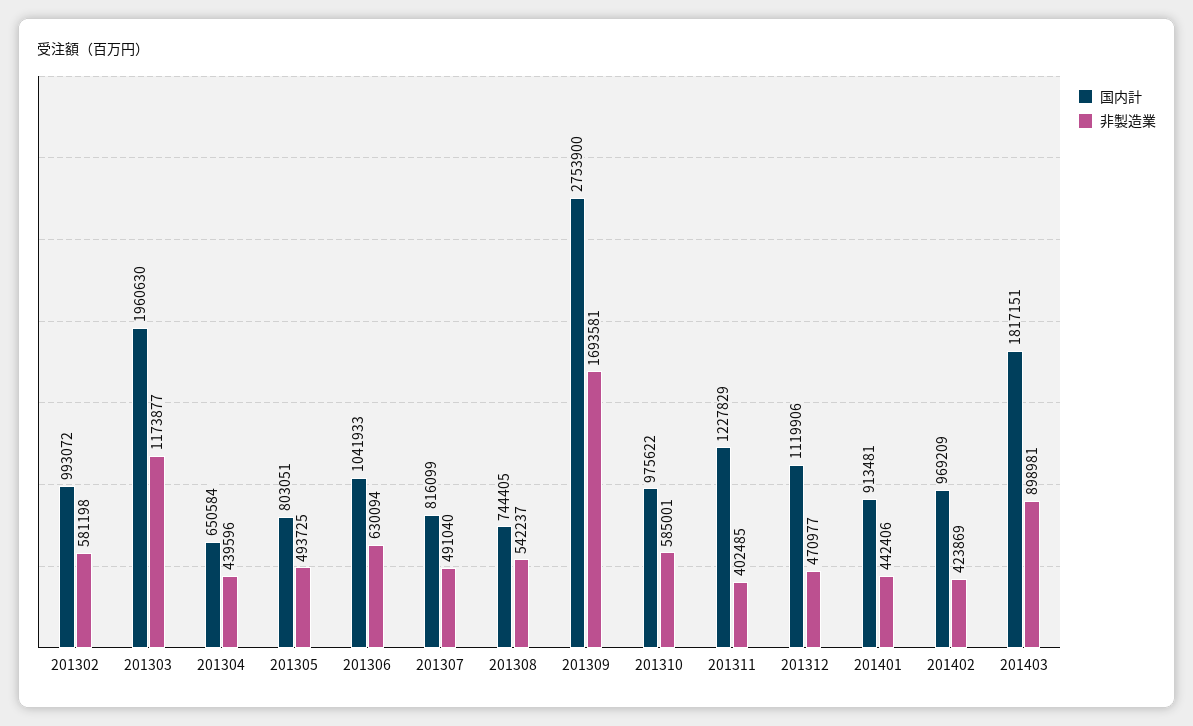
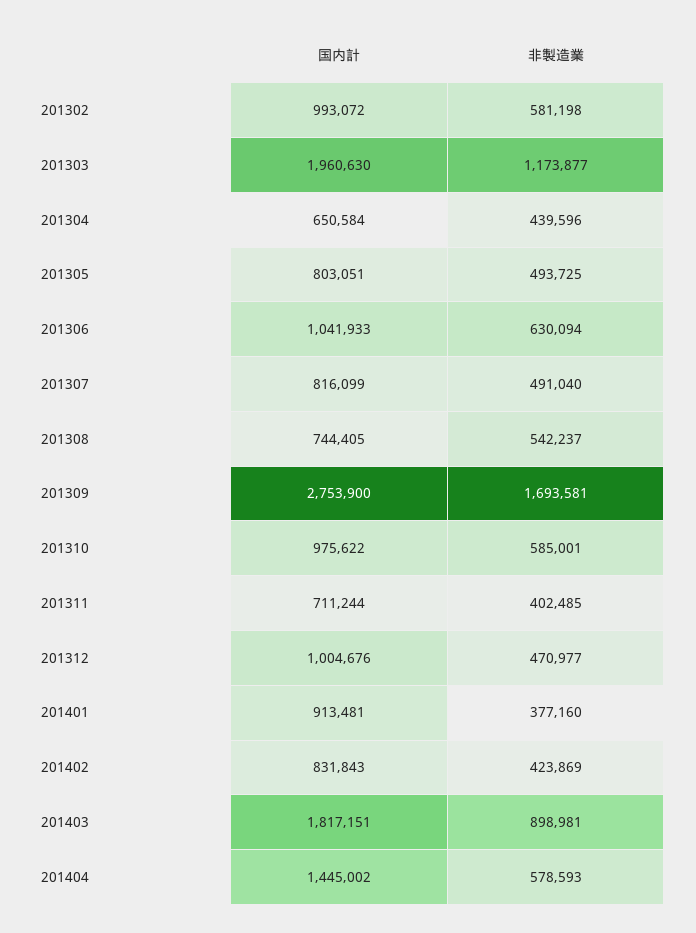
国内計, 201311: 1227829 -> 711244
国内計, 201312: 1119906 -> 1004676
非製造業, 201401: 442406 -> 377160
国内計, 201402: 969209 -> 831843
国内計, 201404: none -> 1445002
非製造業, 201404: none -> 578593

